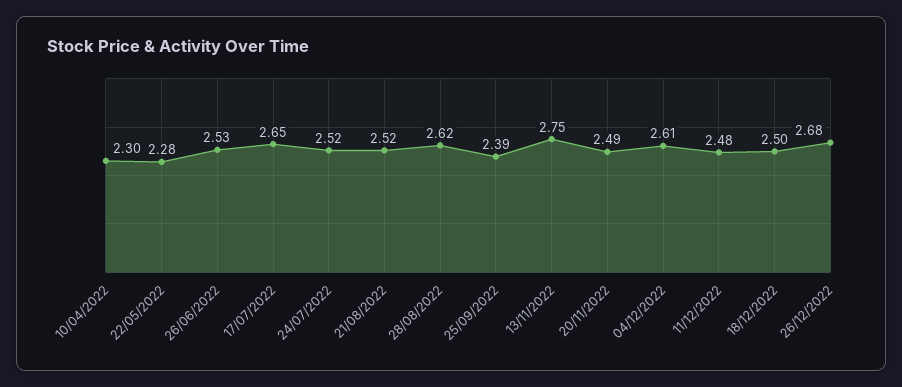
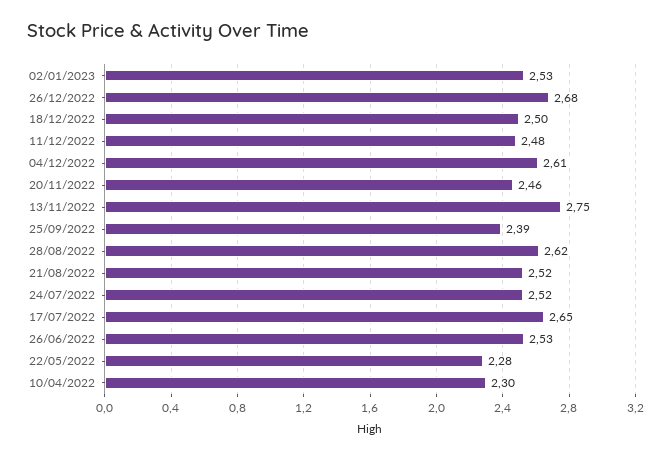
20/11/2022: 2.49 -> 2.46
02/01/2023: none -> 2.53

